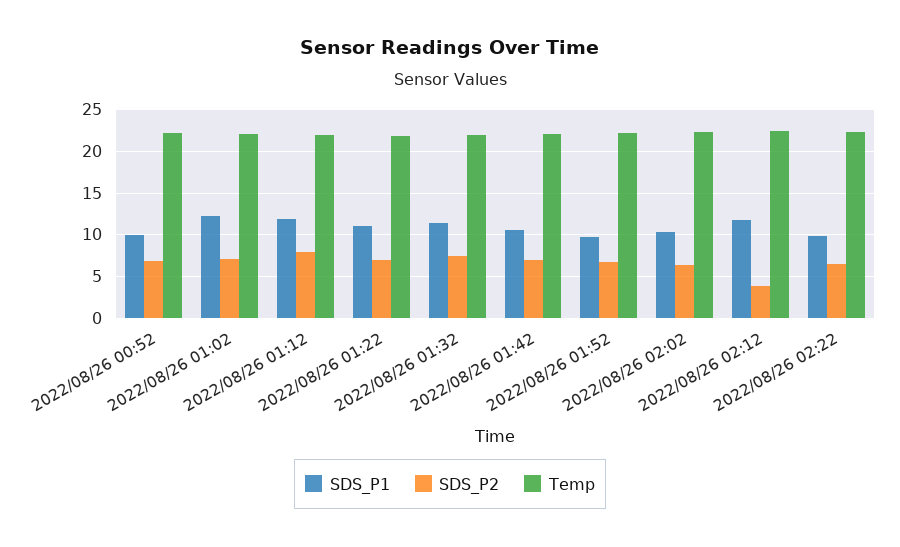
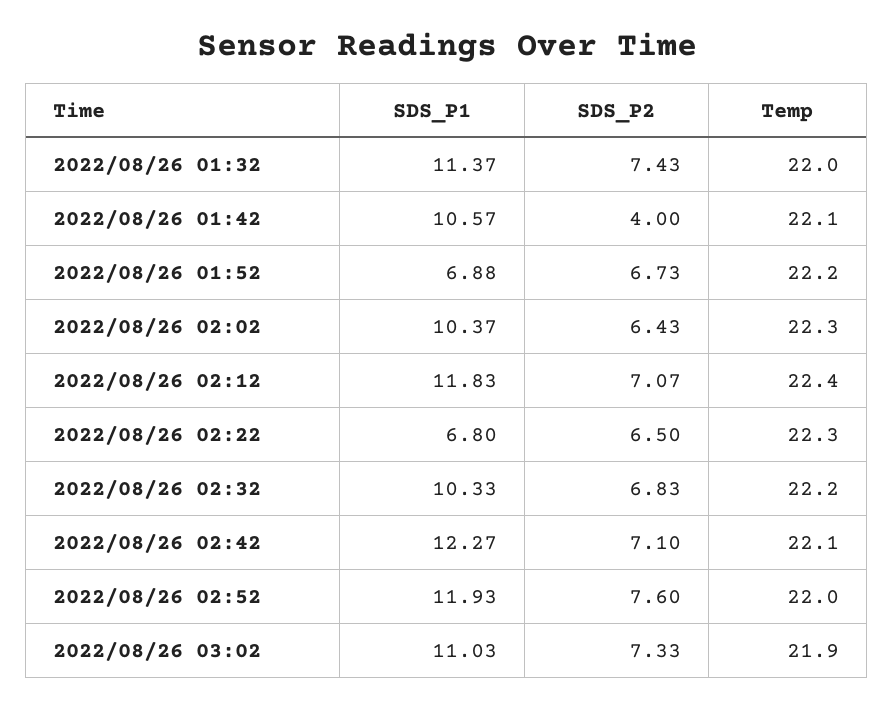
SDS_P1, 2022/08/26 00:52: 10 -> none
SDS_P2, 2022/08/26 00:52: 7 -> none
Temp, 2022/08/26 00:52: 22 -> none
SDS_P1, 2022/08/26 01:02: 12 -> none
SDS_P2, 2022/08/26 01:02: 7 -> none
Temp, 2022/08/26 01:02: 22 -> none
SDS_P1, 2022/08/26 01:12: 12 -> none
SDS_P2, 2022/08/26 01:12: 8 -> none
Temp, 2022/08/26 01:12: 22 -> none
SDS_P1, 2022/08/26 01:22: 11 -> none
SDS_P2, 2022/08/26 01:22: 7 -> none
Temp, 2022/08/26 01:22: 22 -> none
SDS_P2, 2022/08/26 01:42: 7 -> 4
SDS_P1, 2022/08/26 01:52: 10 -> 6.88
SDS_P2, 2022/08/26 02:12: 4 -> 7.07
SDS_P1, 2022/08/26 02:22: 10 -> 6.8
SDS_P1, 2022/08/26 02:32: none -> 10.33
SDS_P2, 2022/08/26 02:32: none -> 6.83
Temp, 2022/08/26 02:32: none -> 22.2
SDS_P1, 2022/08/26 02:42: none -> 12.27
SDS_P2, 2022/08/26 02:42: none -> 7.1
Temp, 2022/08/26 02:42: none -> 22.1
SDS_P1, 2022/08/26 02:52: none -> 11.93
SDS_P2, 2022/08/26 02:52: none -> 7.6
Temp, 2022/08/26 02:52: none -> 22
SDS_P1, 2022/08/26 03:02: none -> 11.03
SDS_P2, 2022/08/26 03:02: none -> 7.33
Temp, 2022/08/26 03:02: none -> 21.9

